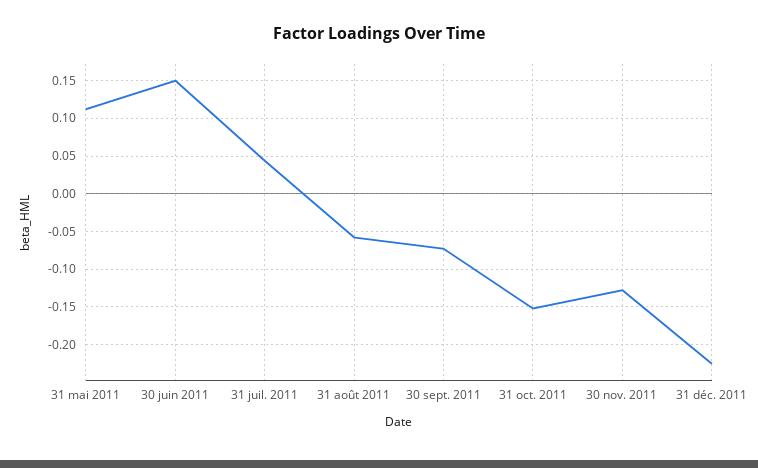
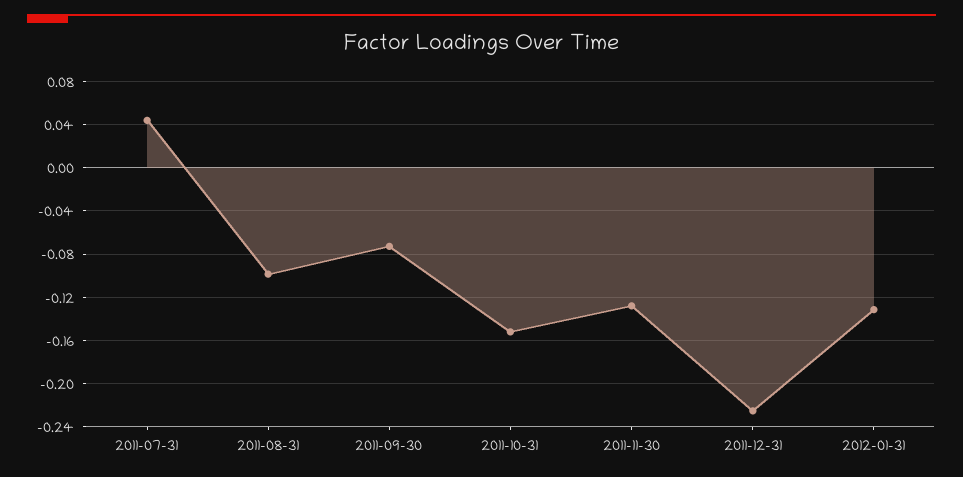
31 mai 2011: 0.11 -> none
30 juin 2011: 0.15 -> none
31 août 2011: -0.06 -> -0.1
2012-01-31: none -> -0.13

